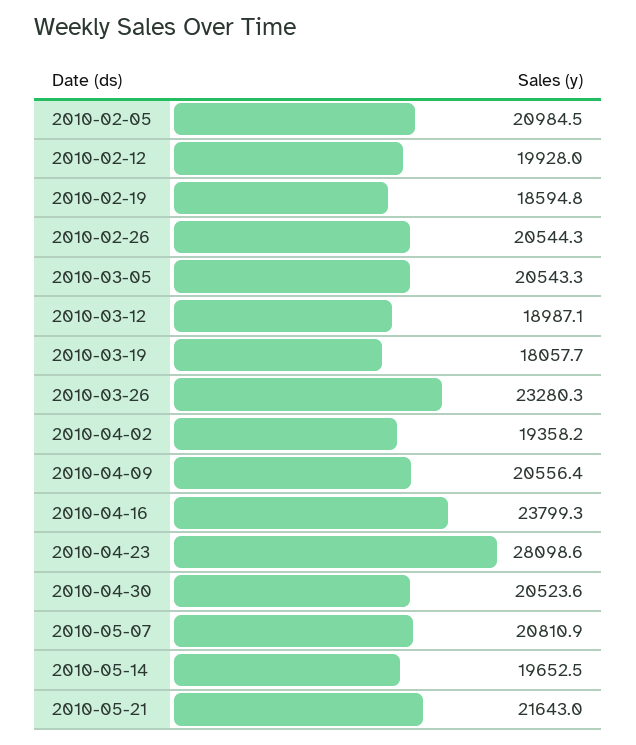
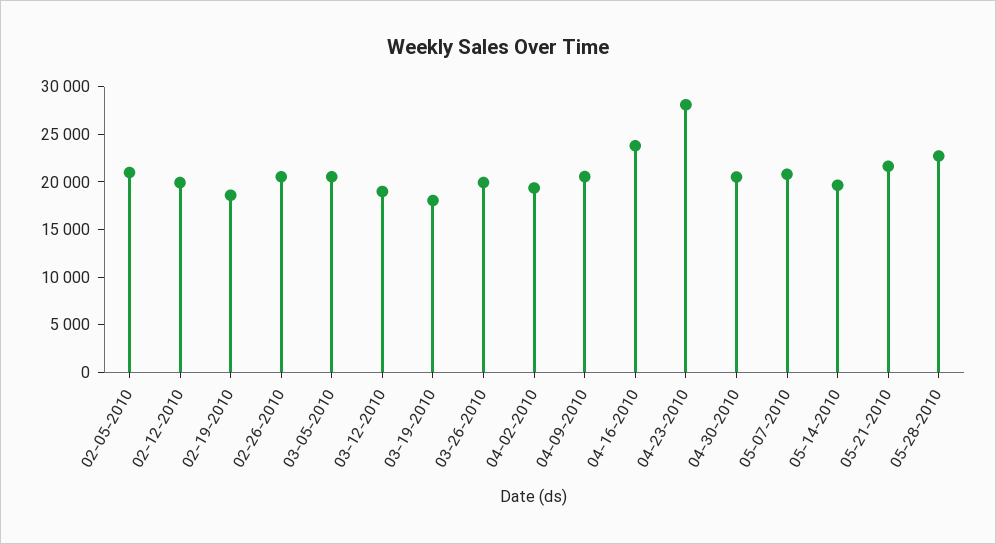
2010-03-26: 23280.3 -> 20000
05-28-2010: none -> 23000

